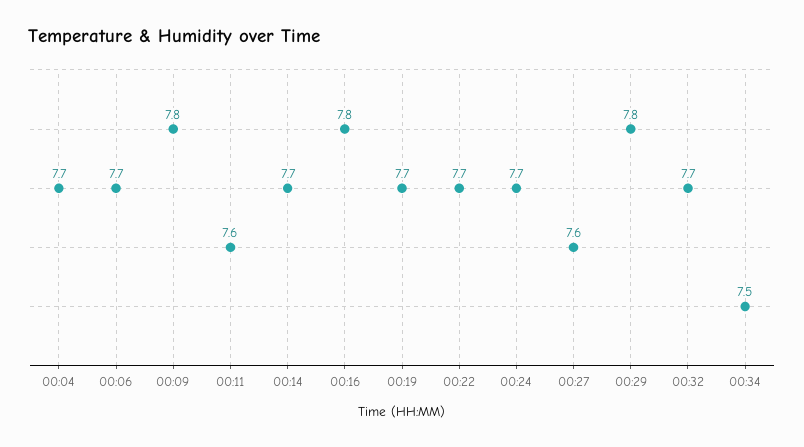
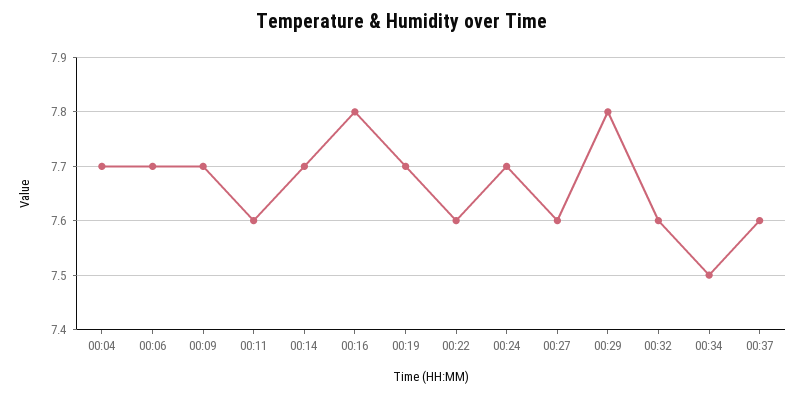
00:09: 7.8 -> 7.7
00:22: 7.7 -> 7.6
00:32: 7.7 -> 7.6
00:37: none -> 7.6

